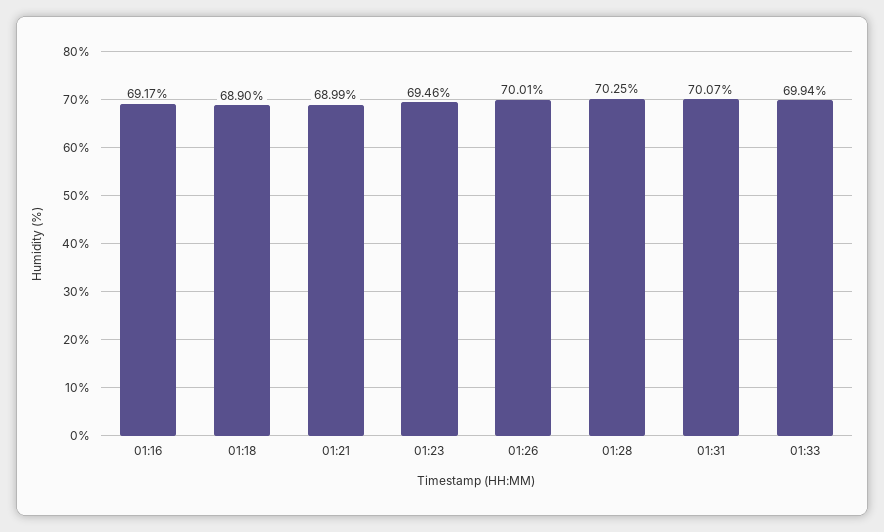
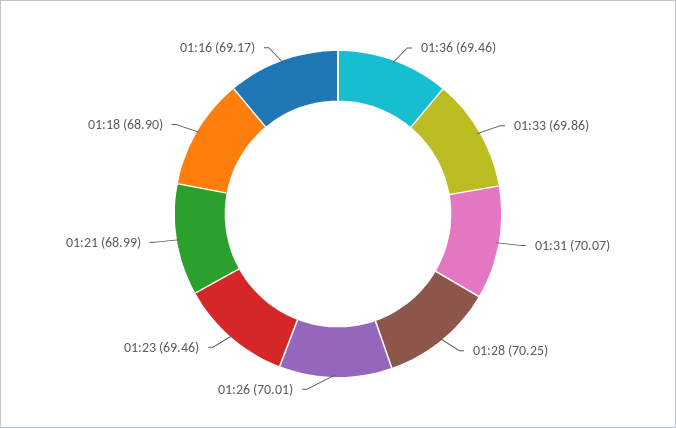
01:33: 69.94 -> 69.86
01:36: none -> 69.46

